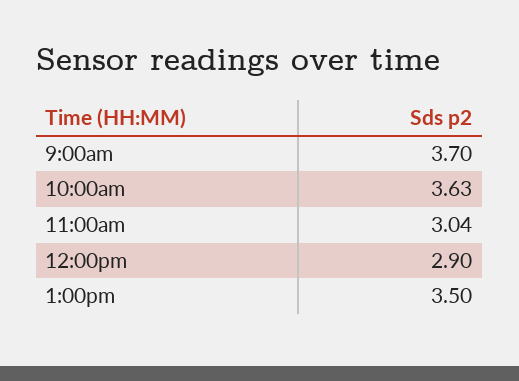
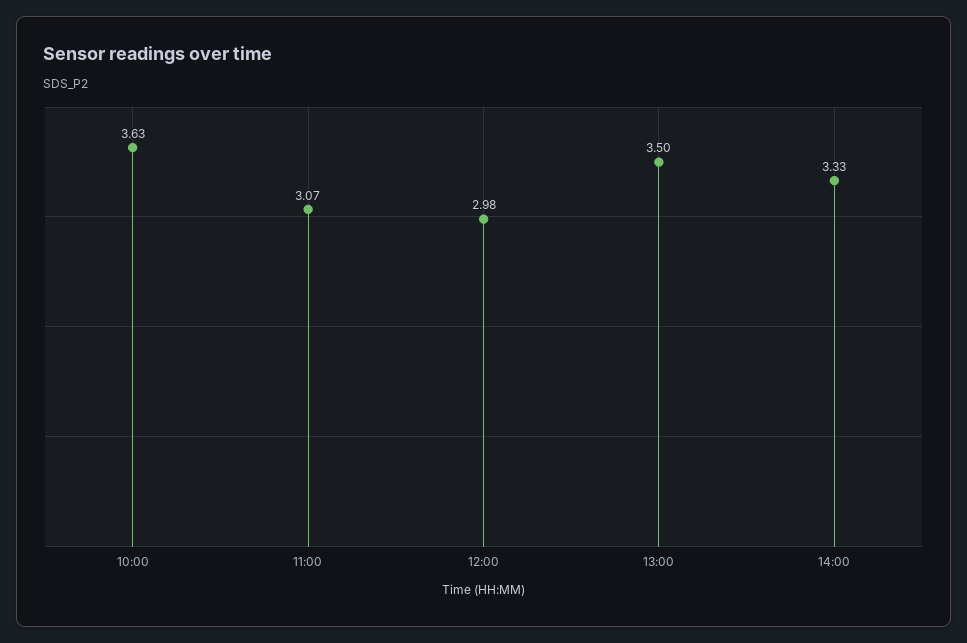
9:00am: 3.7 -> none
11:00am: 3.04 -> 3.07
12:00pm: 2.9 -> 2.98
14:00: none -> 3.33

